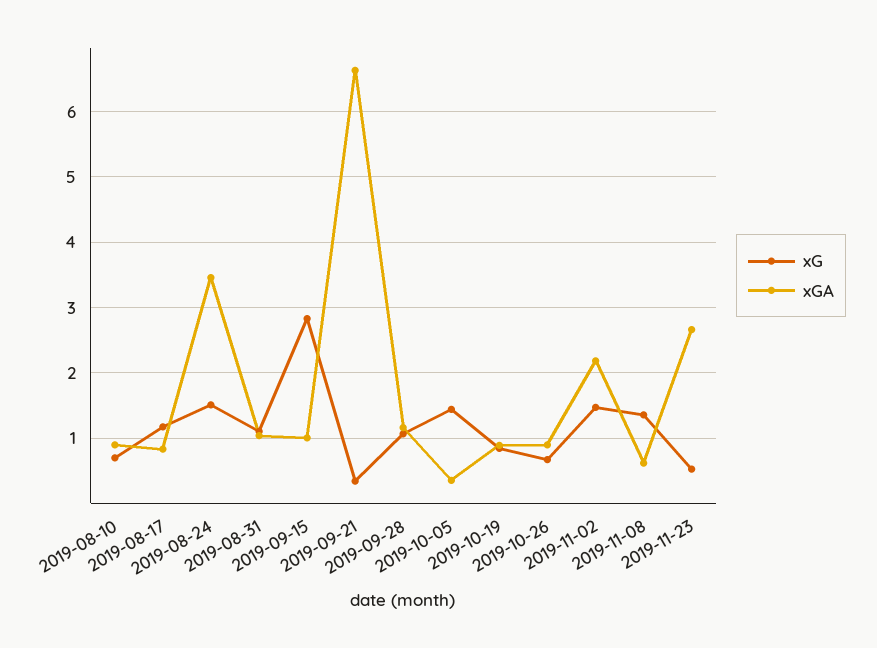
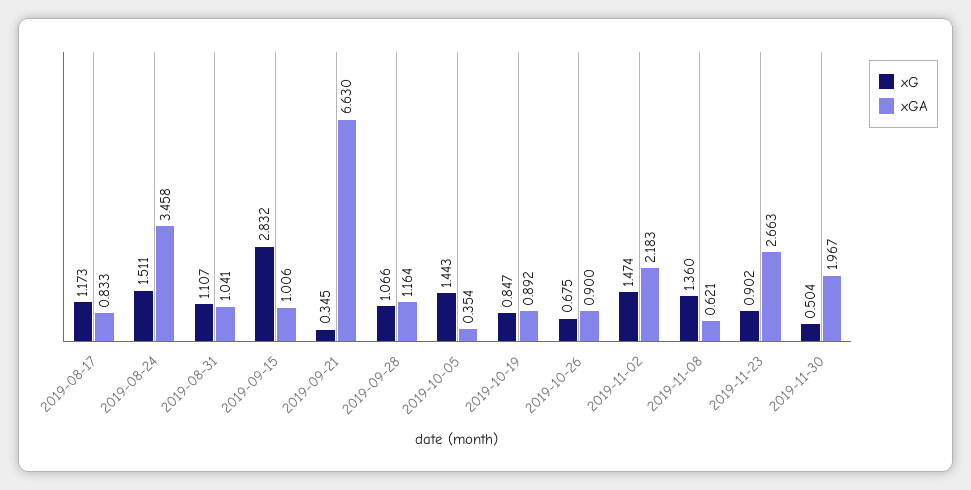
xG, 2019-08-10: 0.7 -> none
xGA, 2019-08-10: 0.9 -> none
xG, 2019-11-23: 0.5 -> 0.902
xG, 2019-11-30: none -> 0.504
xGA, 2019-11-30: none -> 1.967

